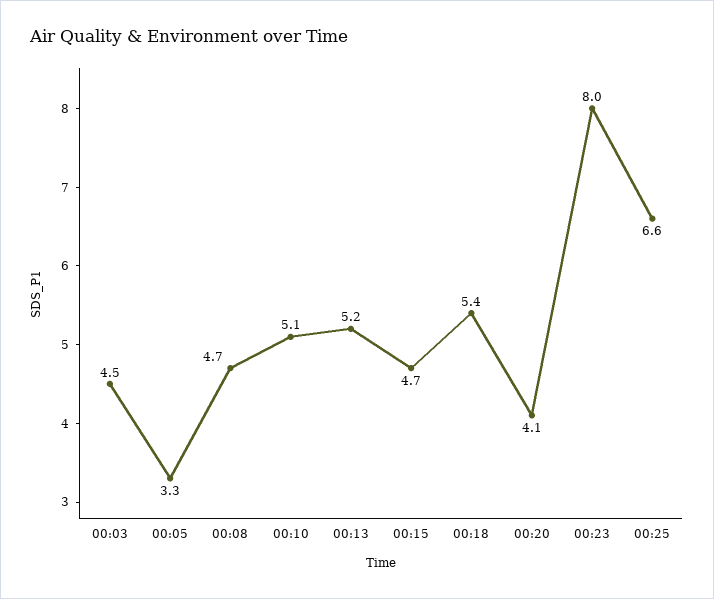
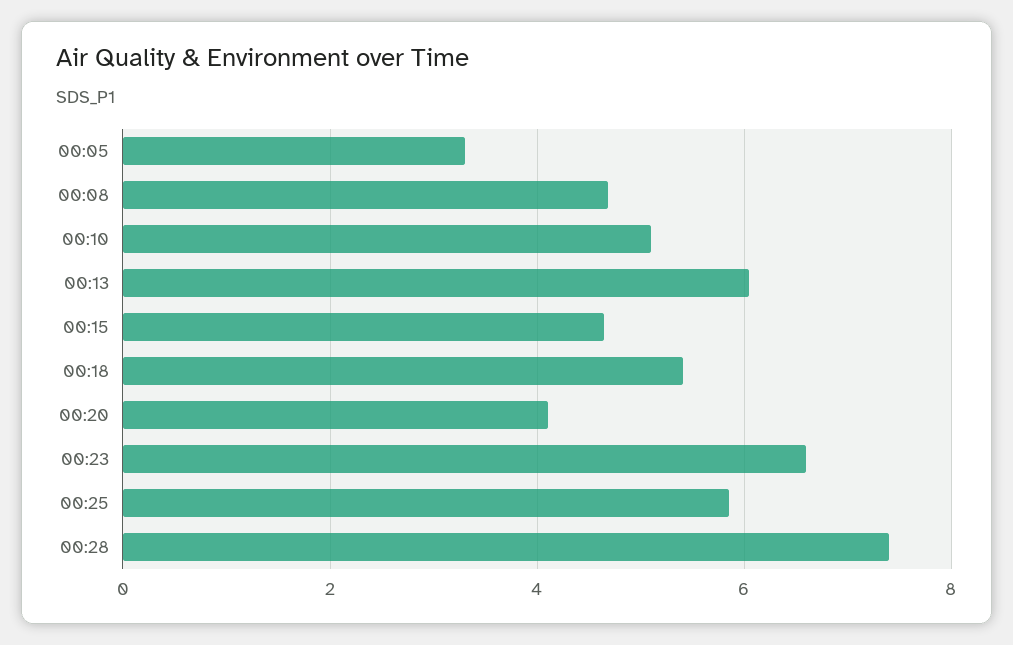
00:03: 4.5 -> none
00:13: 5.2 -> 6
00:23: 8 -> 6.6
00:25: 6.6 -> 5.8
00:28: none -> 7.4

